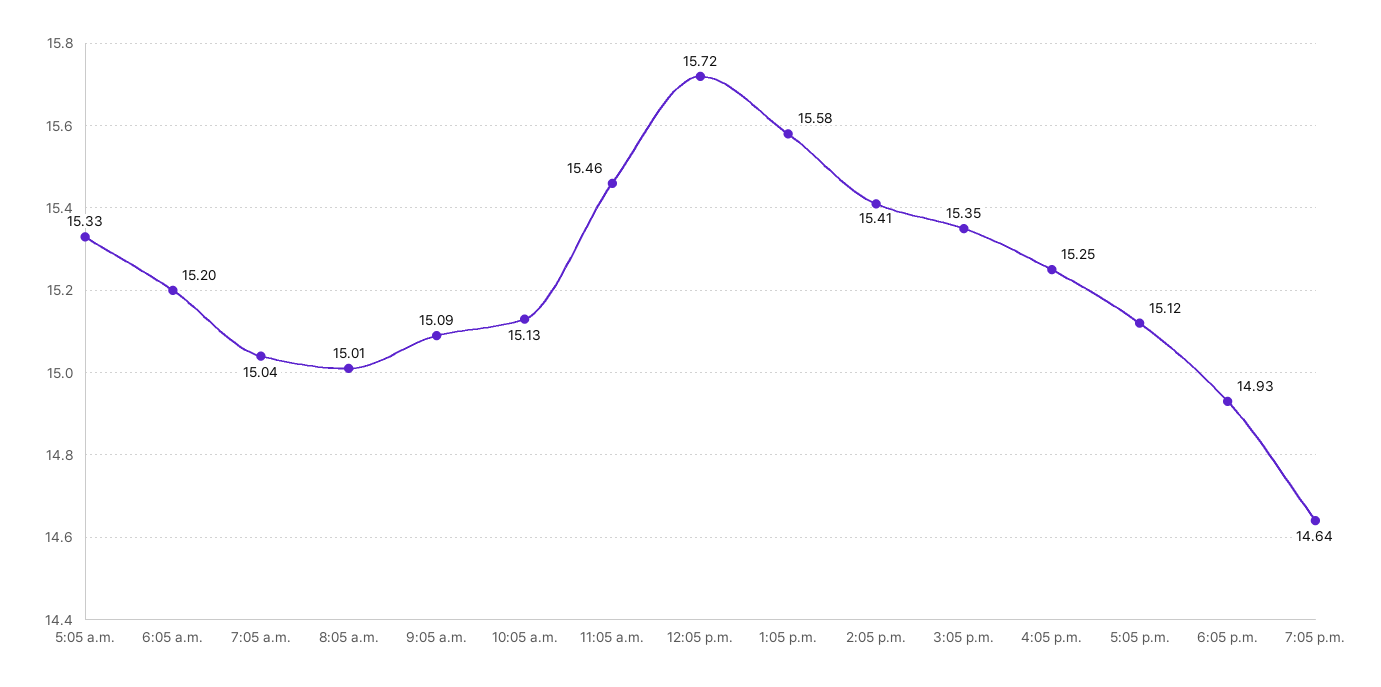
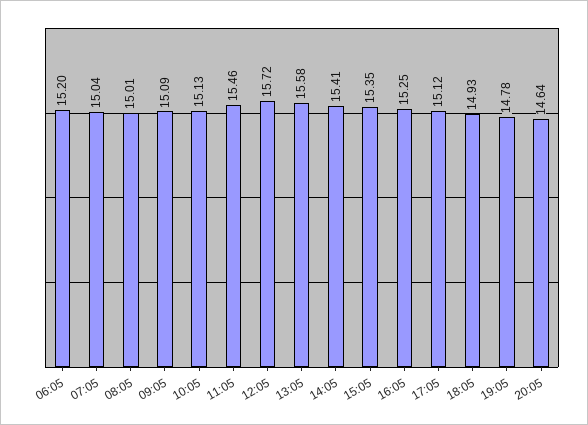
5:05 a.m.: 15.33 -> none
7:05 p.m.: 14.64 -> 14.78
20:05: none -> 14.64

